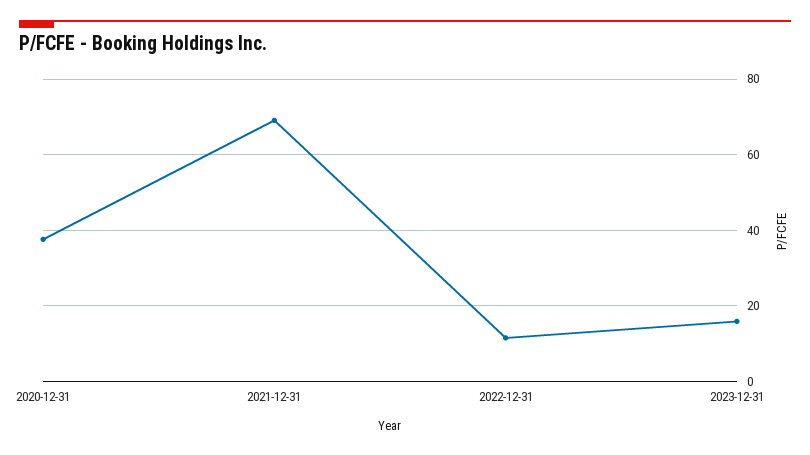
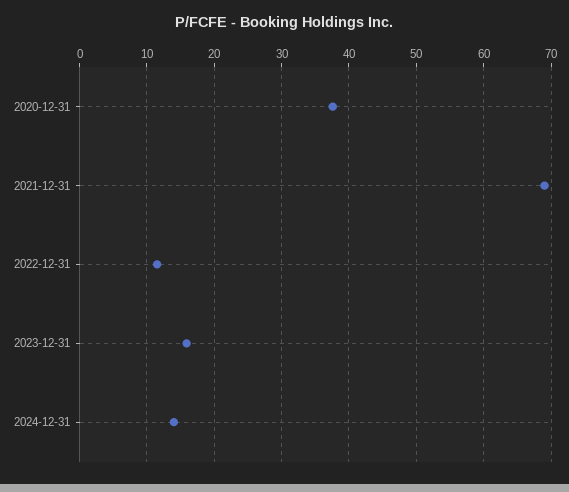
2024-12-31: none -> 14

